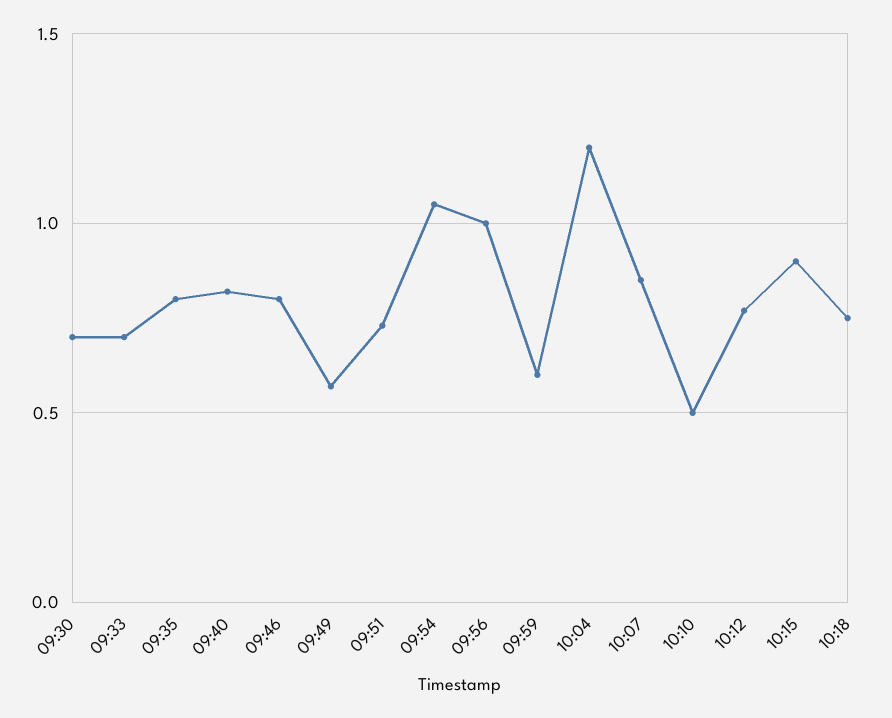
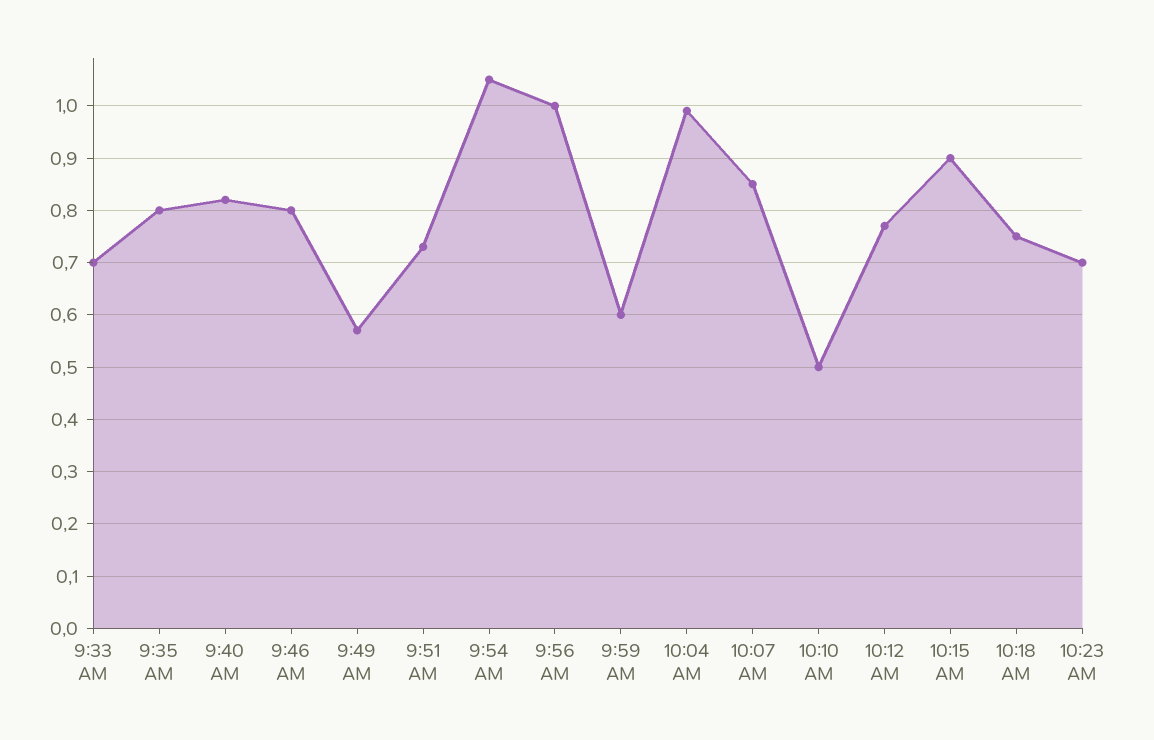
09:30: 0.7 -> none
10:04: 1.2 -> 1
10:23 AM: none -> 0.7

